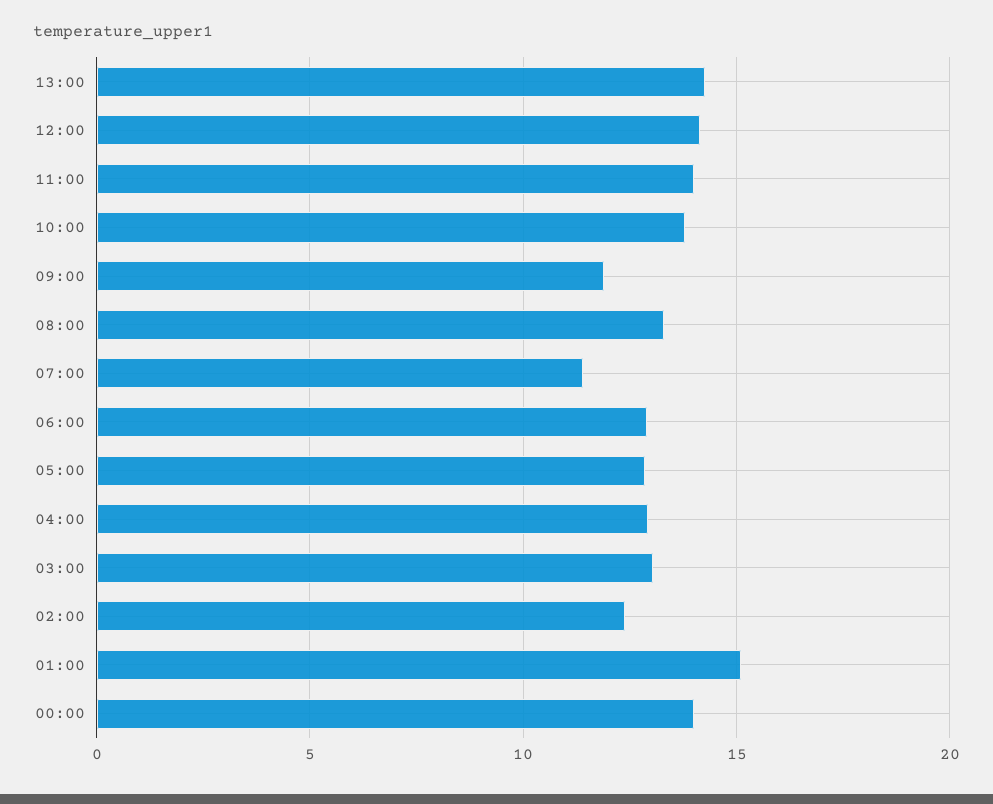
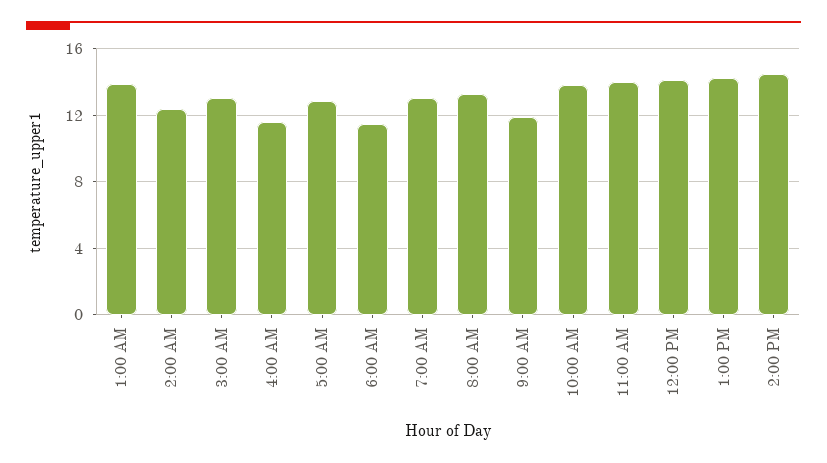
07:00: 11.5 -> 13
06:00: 13 -> 11.5
04:00: 13 -> 11.5
01:00: 15 -> 14
00:00: 14 -> none
2:00 PM: none -> 14.5

